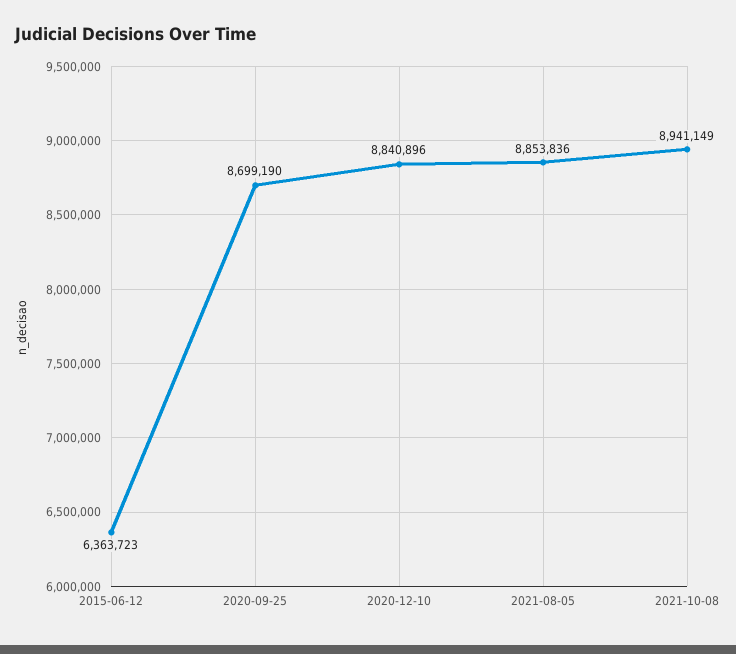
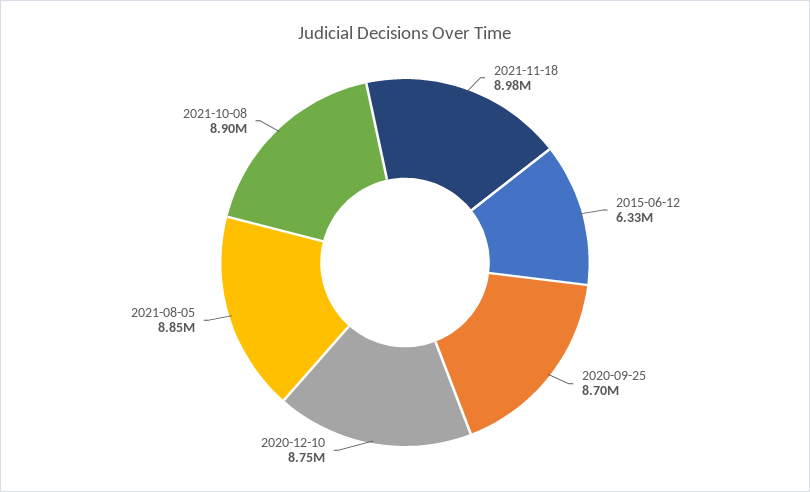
2015-06-12: 6363723 -> 6330000
2020-12-10: 8840896 -> 8750000
2021-10-08: 8941149 -> 8900000
2021-11-18: none -> 8980000

